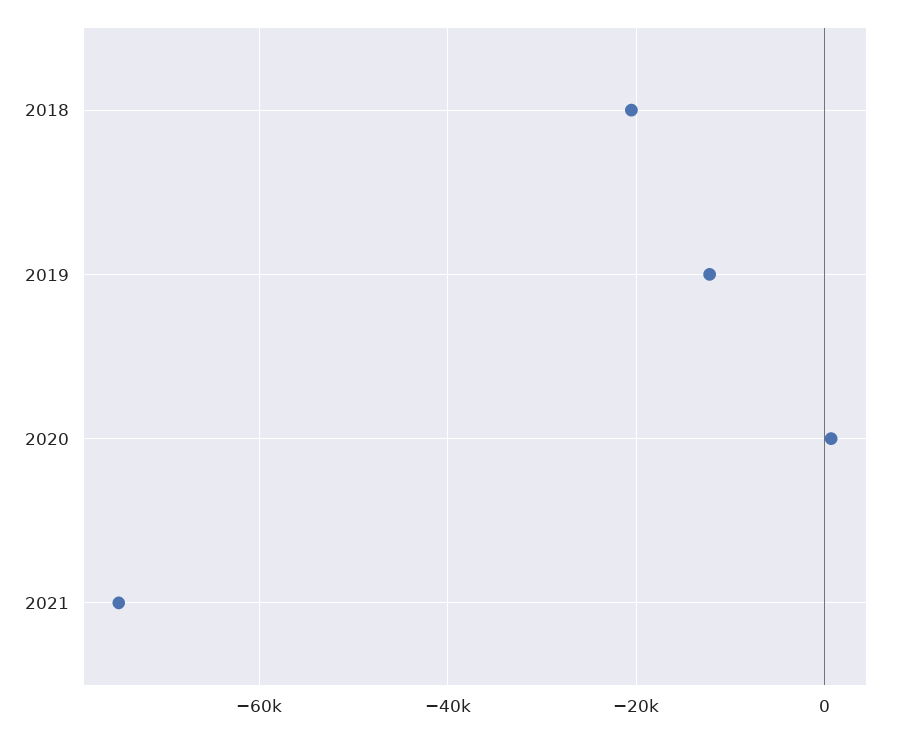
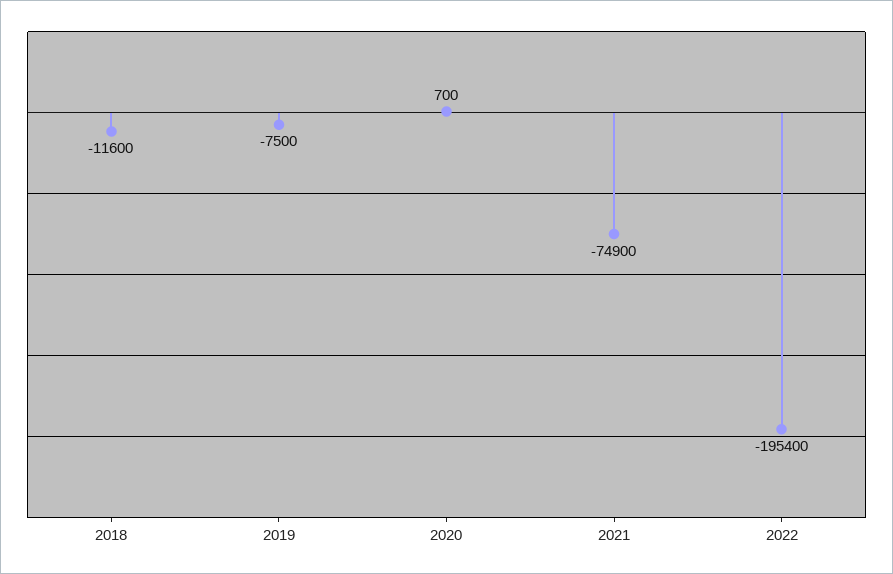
2018: -20000 -> -11600
2019: -12000 -> -7500
2022: none -> -195400

